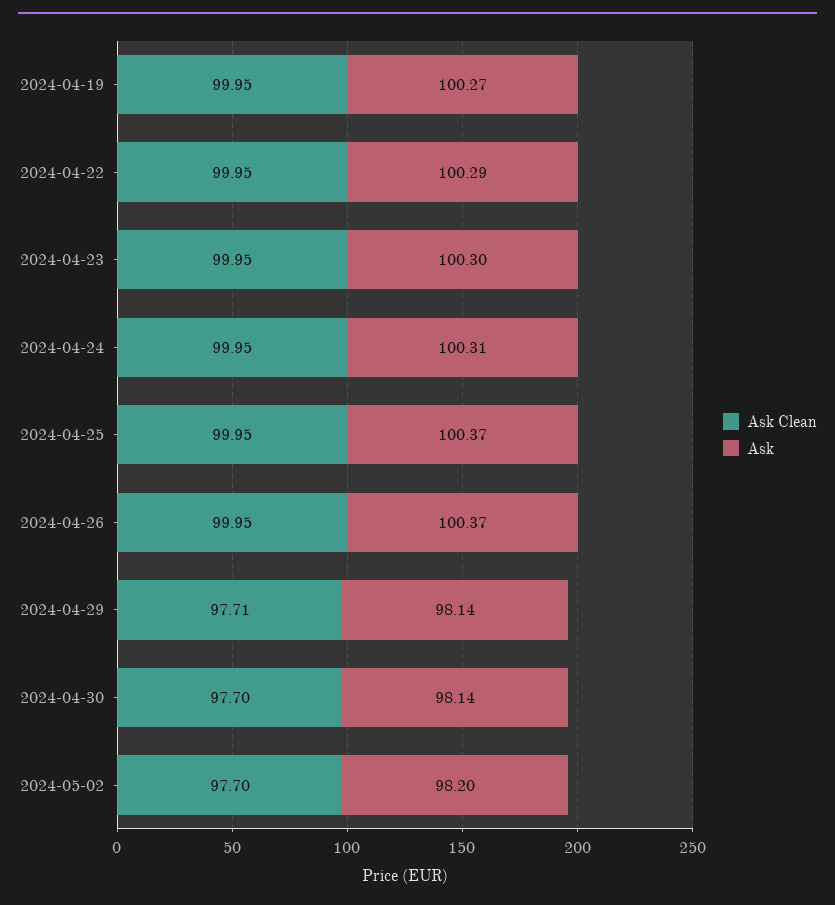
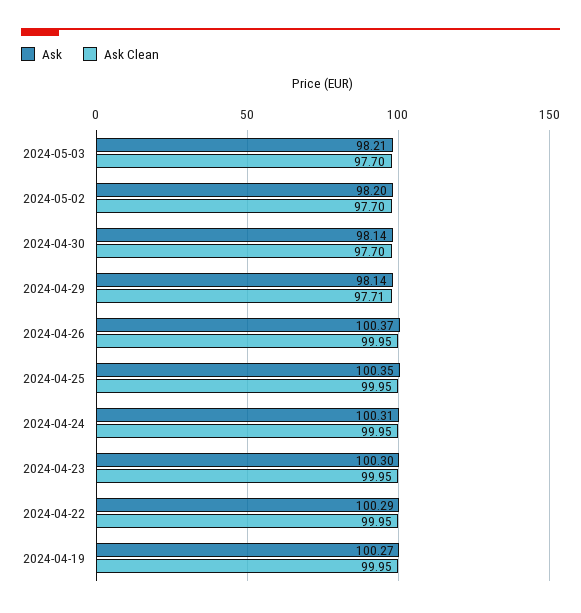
Ask, 2024-04-25: 100.37 -> 100.35
Ask, 2024-05-03: none -> 98.21
Ask Clean, 2024-05-03: none -> 97.7

